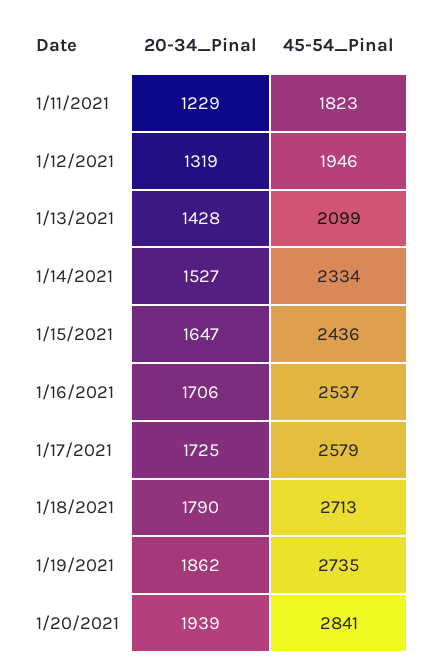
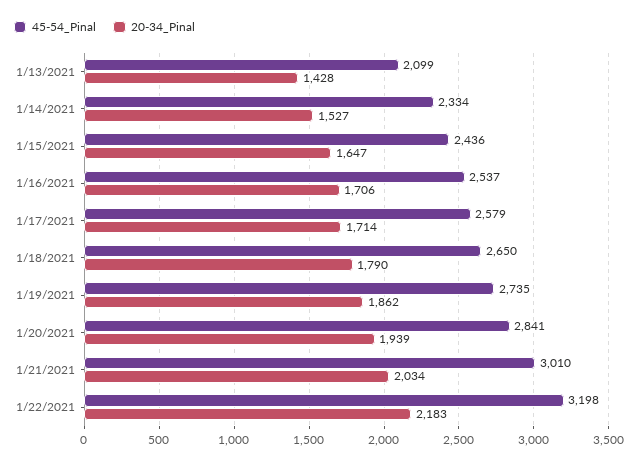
20-34_Pinal, 1/11/2021: 1229 -> none
45-54_Pinal, 1/11/2021: 1823 -> none
20-34_Pinal, 1/12/2021: 1319 -> none
45-54_Pinal, 1/12/2021: 1946 -> none
20-34_Pinal, 1/17/2021: 1725 -> 1714
45-54_Pinal, 1/18/2021: 2713 -> 2650
45-54_Pinal, 1/21/2021: none -> 3010
20-34_Pinal, 1/21/2021: none -> 2034
45-54_Pinal, 1/22/2021: none -> 3198
20-34_Pinal, 1/22/2021: none -> 2183

